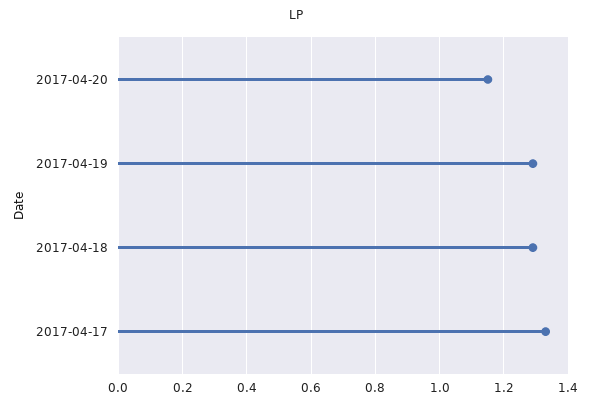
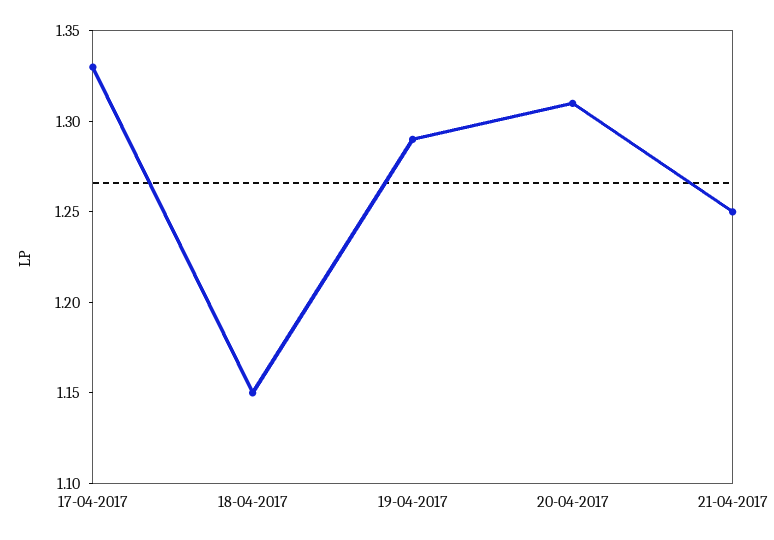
2017-04-20: 1.15 -> 1.31
2017-04-18: 1.3 -> 1.15
21-04-2017: none -> 1.25

